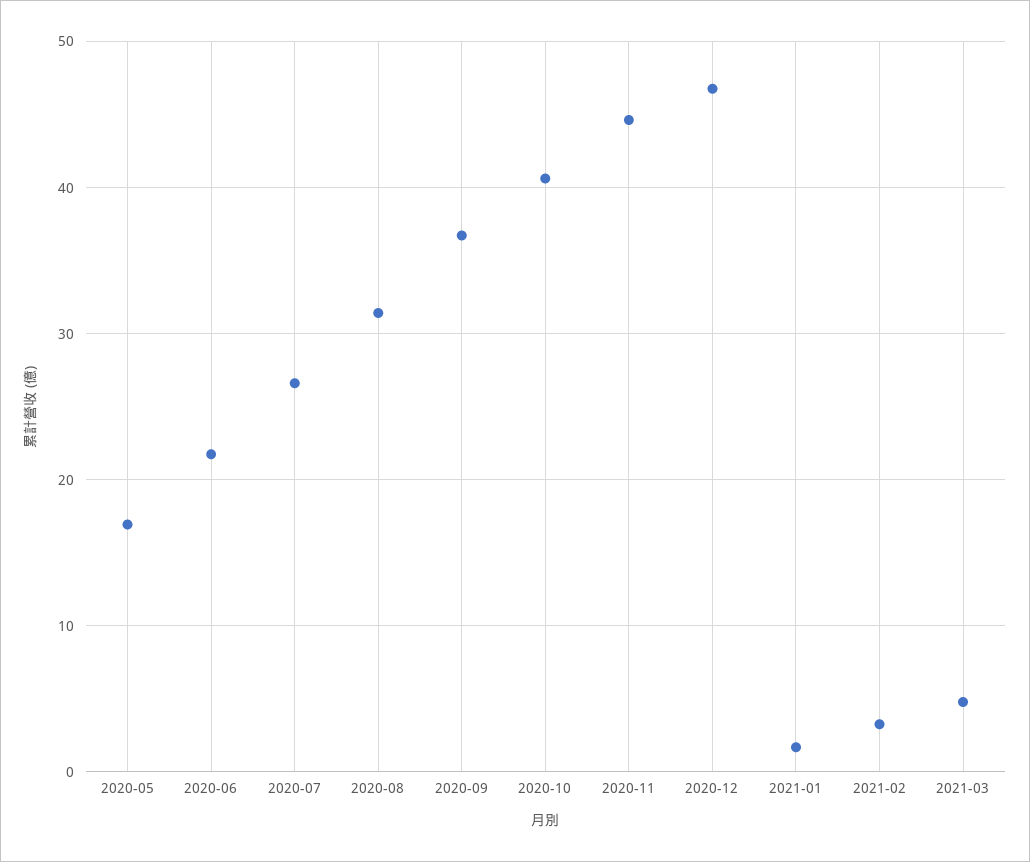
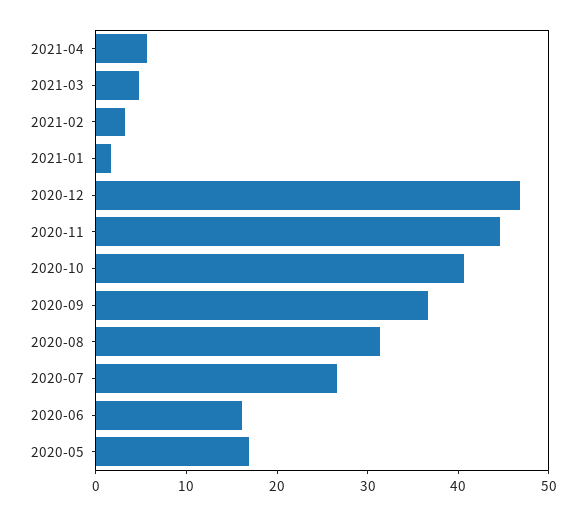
2020-06: 22 -> 16
2021-04: none -> 6

